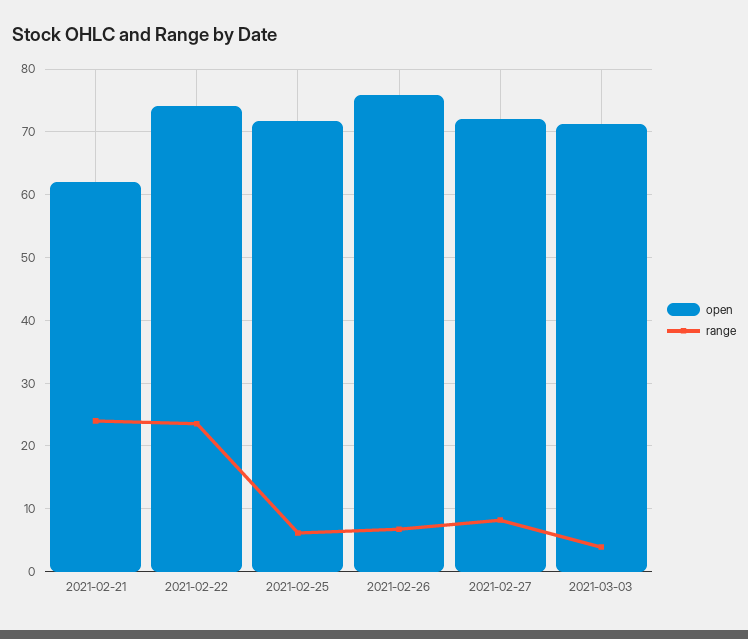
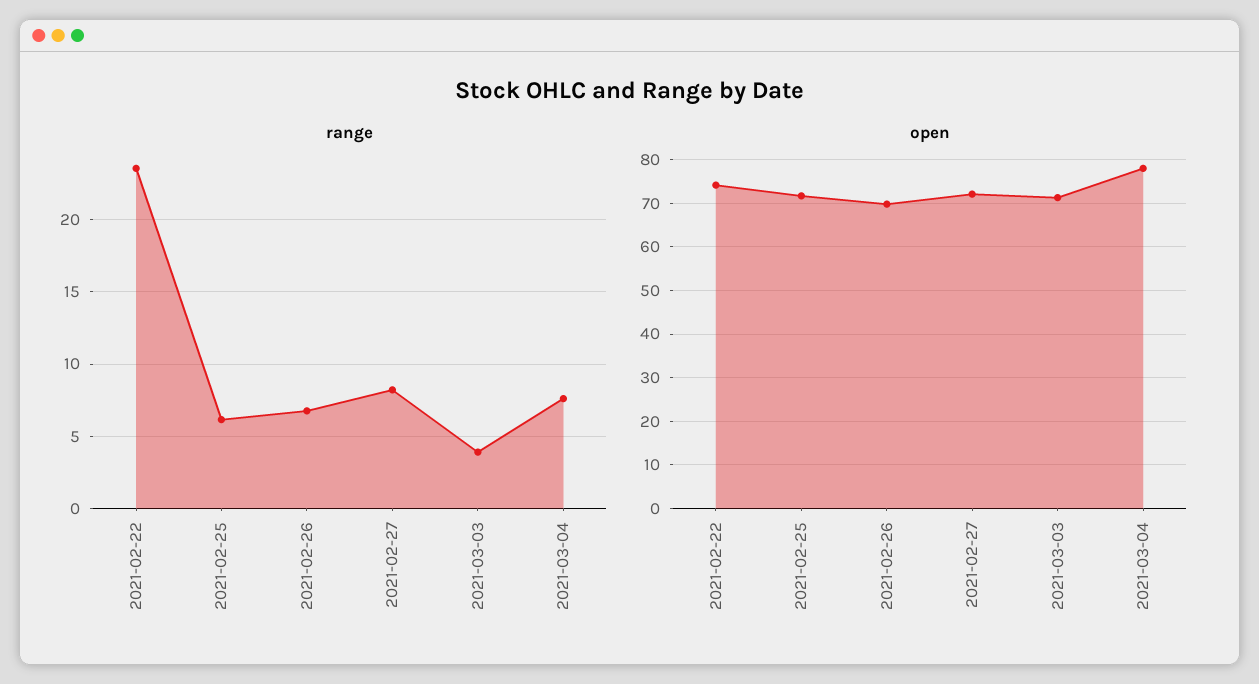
open, 2021-02-21: 62 -> none
range, 2021-02-21: 24 -> none
open, 2021-02-26: 76 -> 70
range, 2021-03-04: none -> 7.5
open, 2021-03-04: none -> 78

